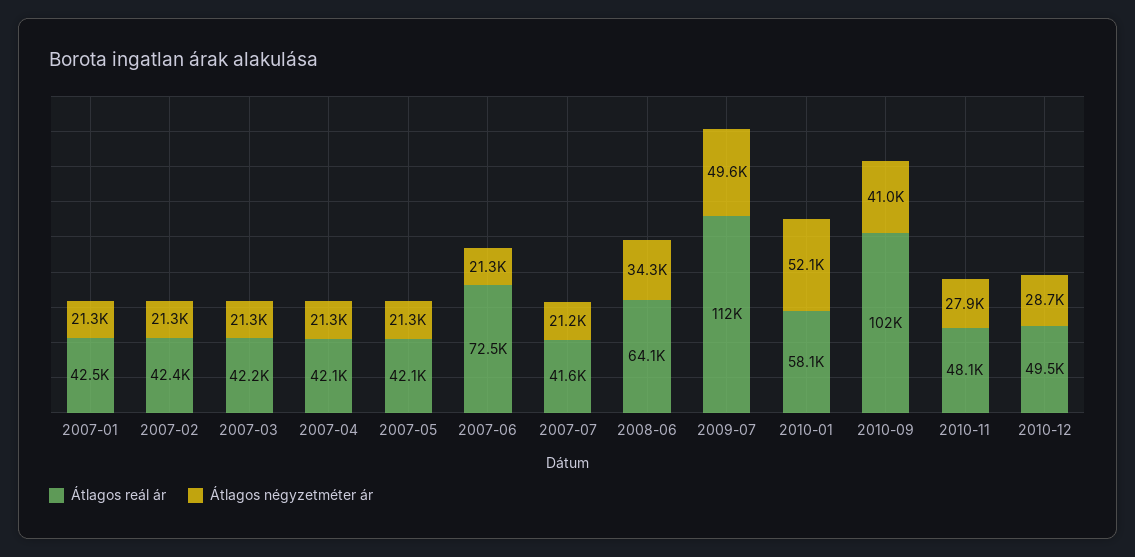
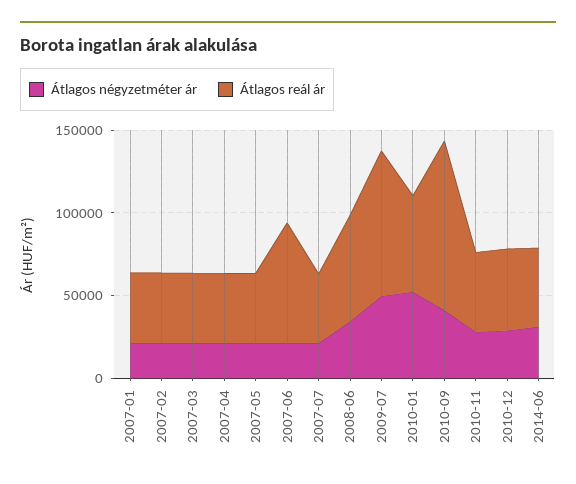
Átlagos reál ár, 2009-07: 112000 -> 90000
Átlagos négyzetméter ár, 2014-06: none -> 30000
Átlagos reál ár, 2014-06: none -> 50000

